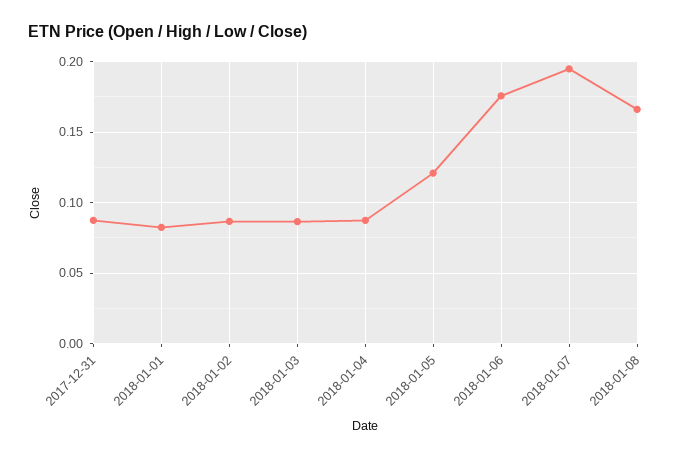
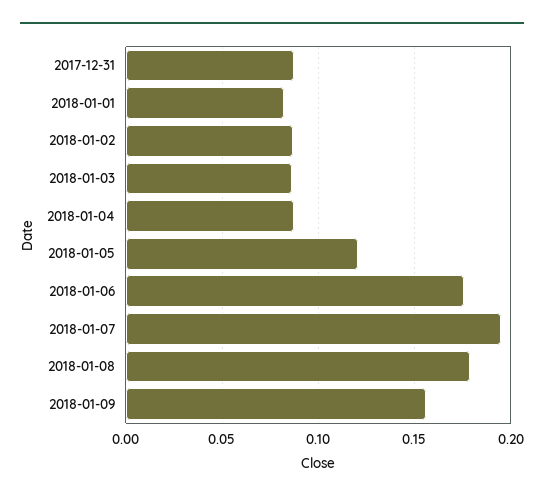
2018-01-08: 0.165 -> 0.18
2018-01-09: none -> 0.155

